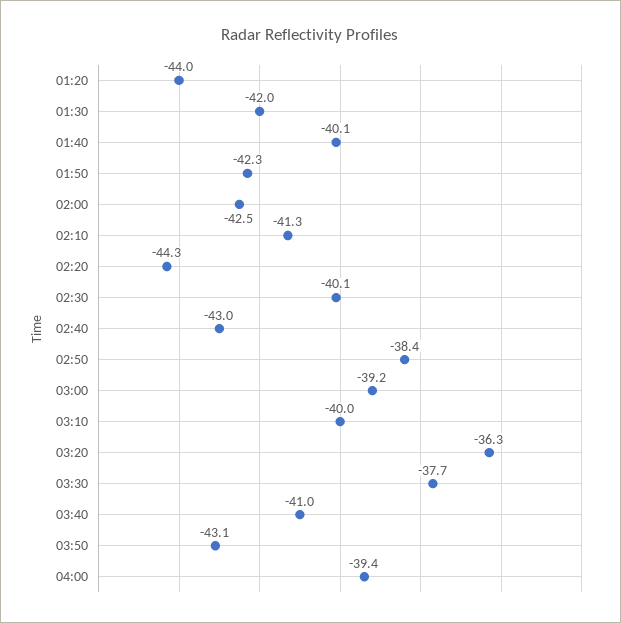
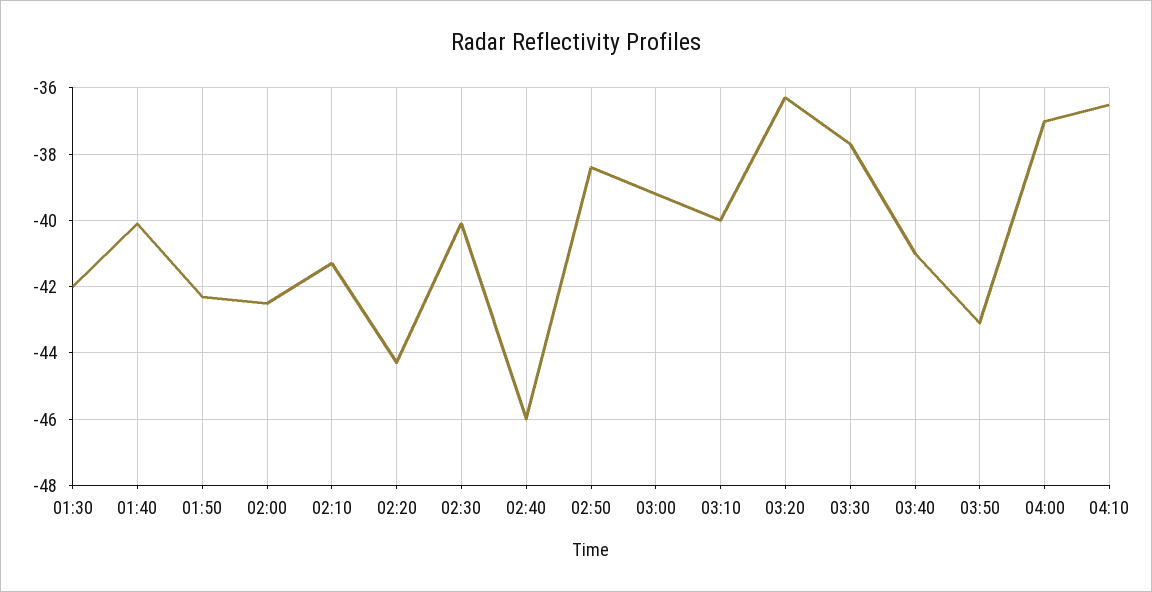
01:20: -44 -> none
02:40: -43 -> -46
04:00: -39.4 -> -37
04:10: none -> -36.5

